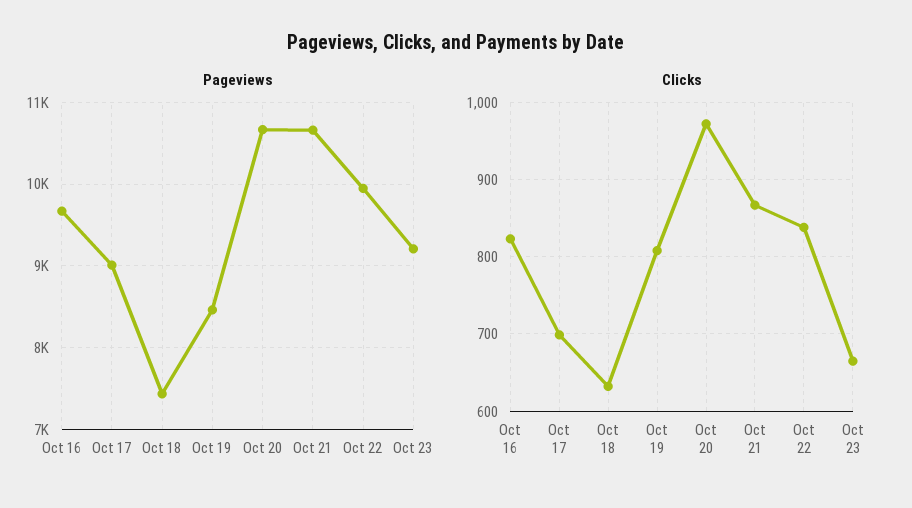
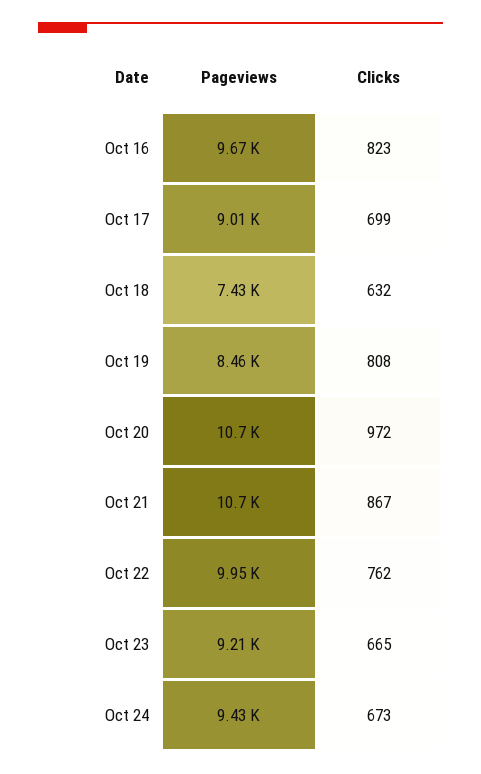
Clicks, Oct 22: 840 -> 762
Pageviews, Oct 24: none -> 9430
Clicks, Oct 24: none -> 673

